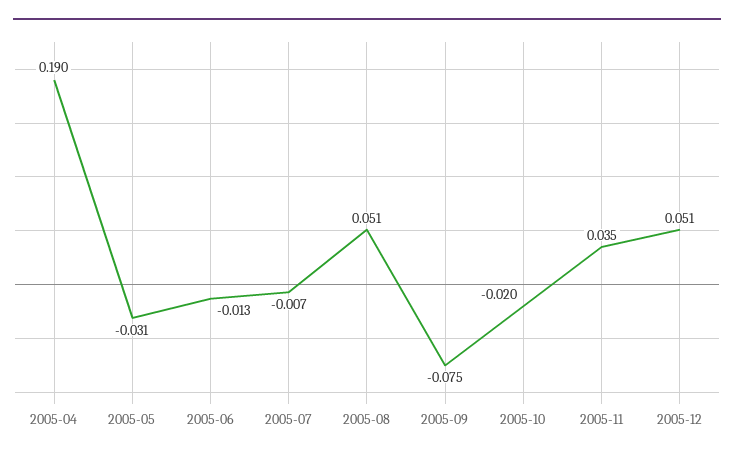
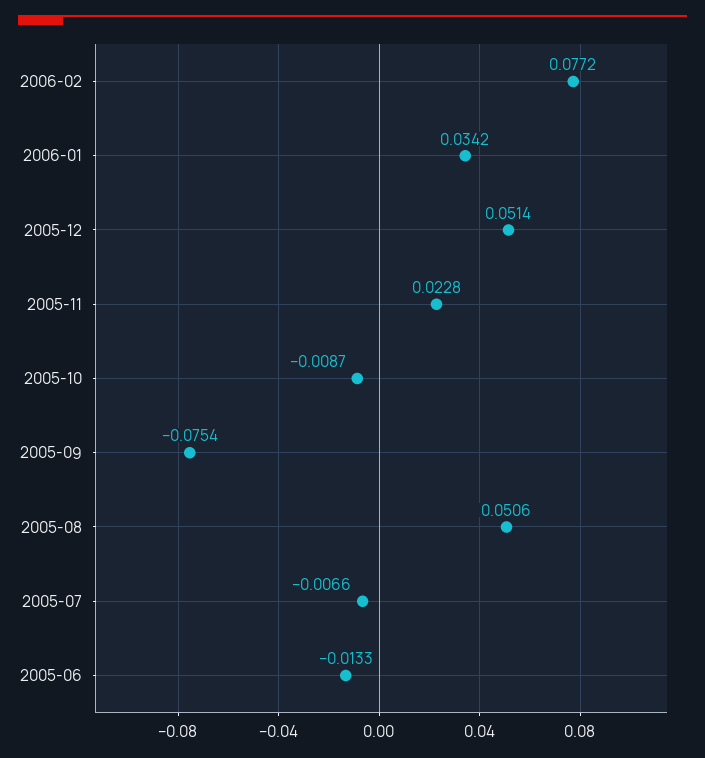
2005-04: 0.19 -> none
2005-05: -0.031 -> none
2005-10: -0.02 -> -0.0087
2005-11: 0.035 -> 0.0228
2006-02: none -> 0.0772
2006-01: none -> 0.0342

